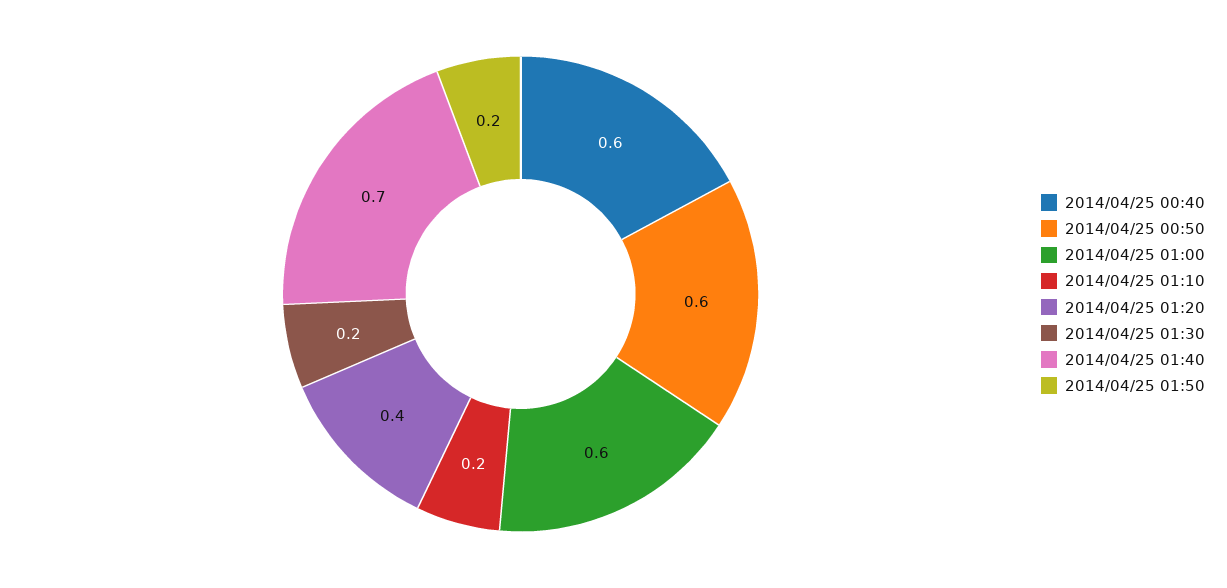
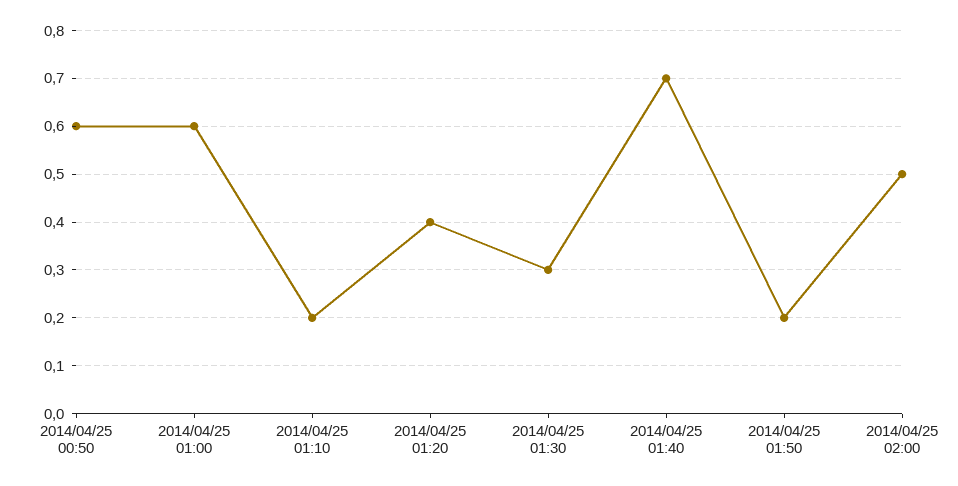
2014/04/25 00:40: 0.6 -> none
2014/04/25 01:30: 0.2 -> 0.3
2014/04/25 02:00: none -> 0.5

